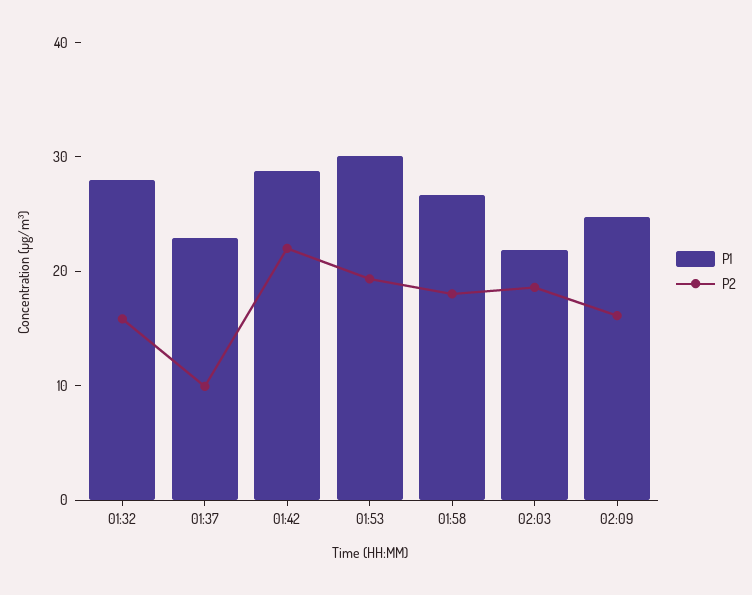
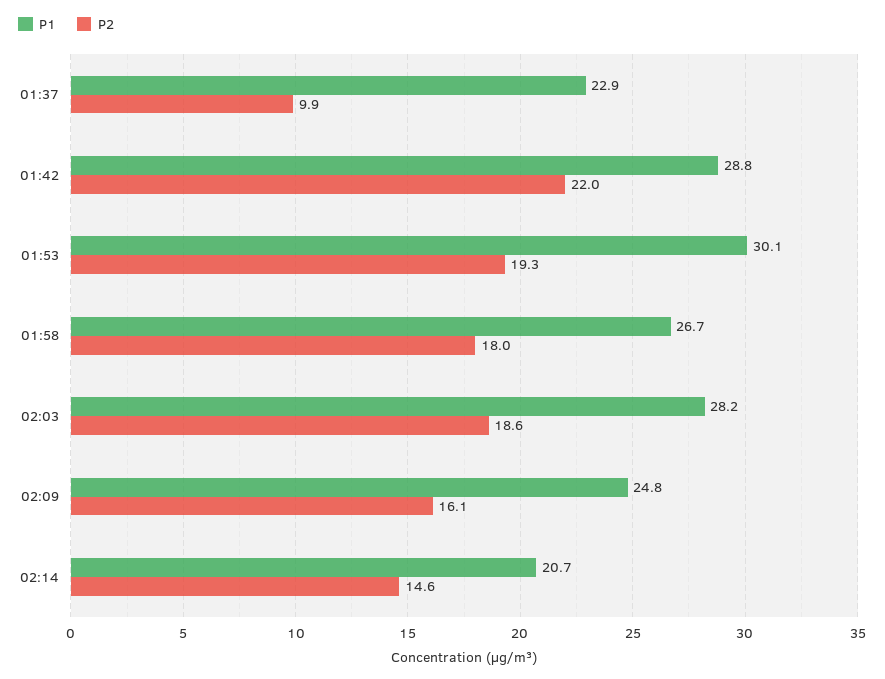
P1, 01:32: 28 -> none
P2, 01:32: 16 -> none
P1, 02:03: 22 -> 28.2
P1, 02:14: none -> 20.7
P2, 02:14: none -> 14.6

